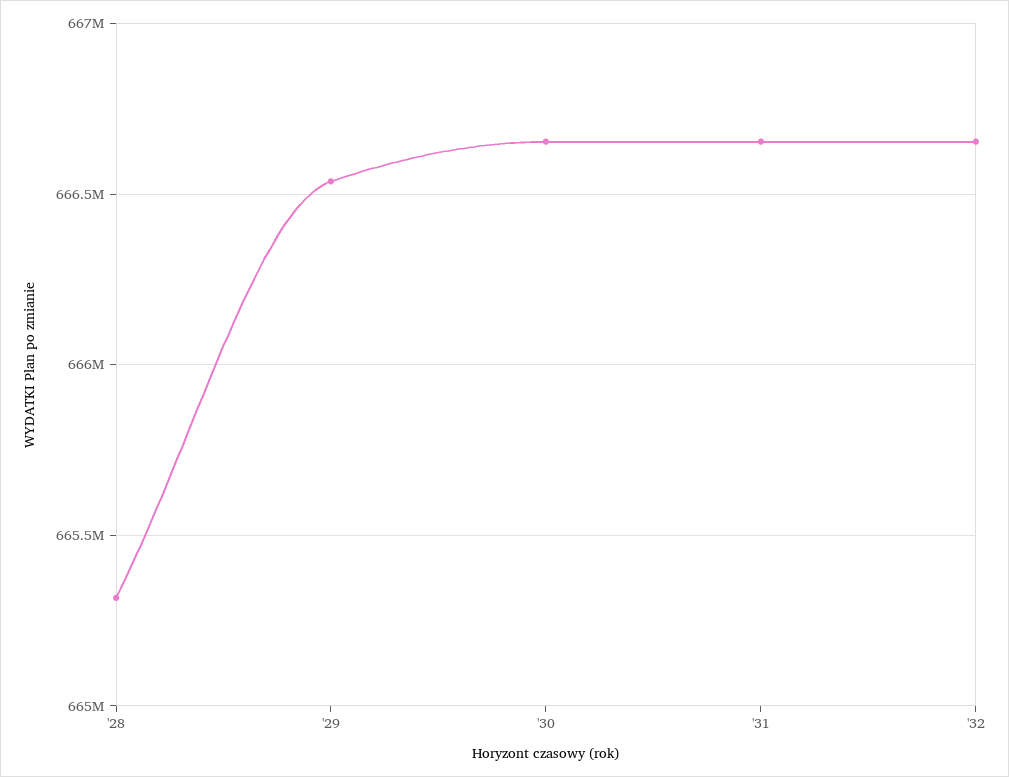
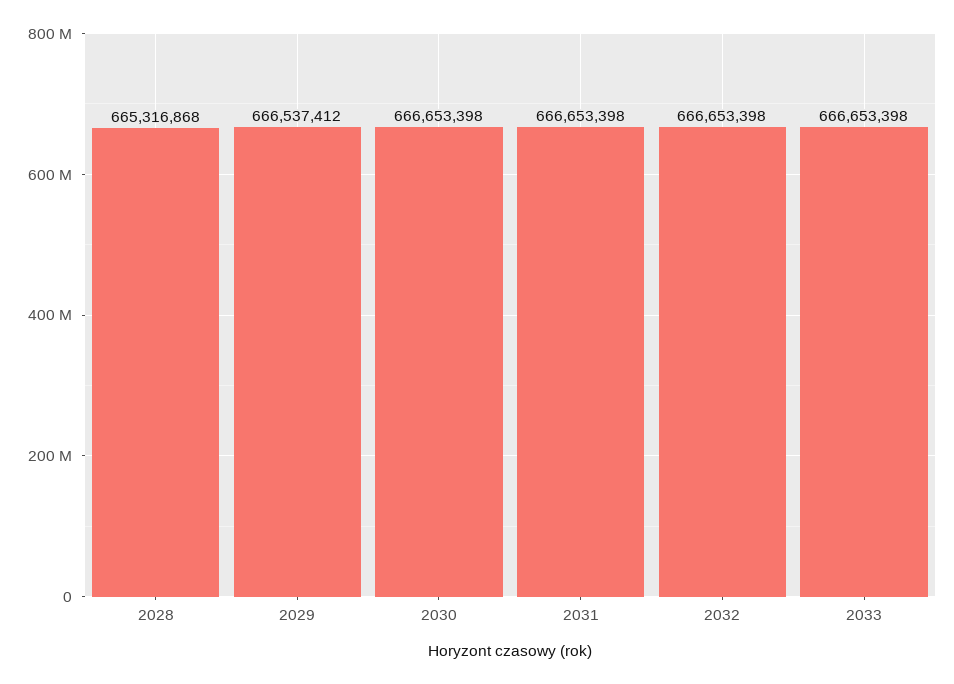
2033: none -> 666653398

